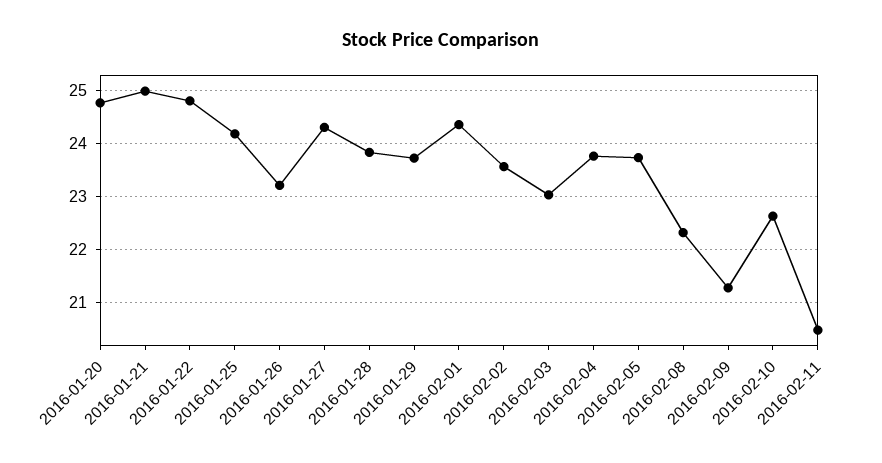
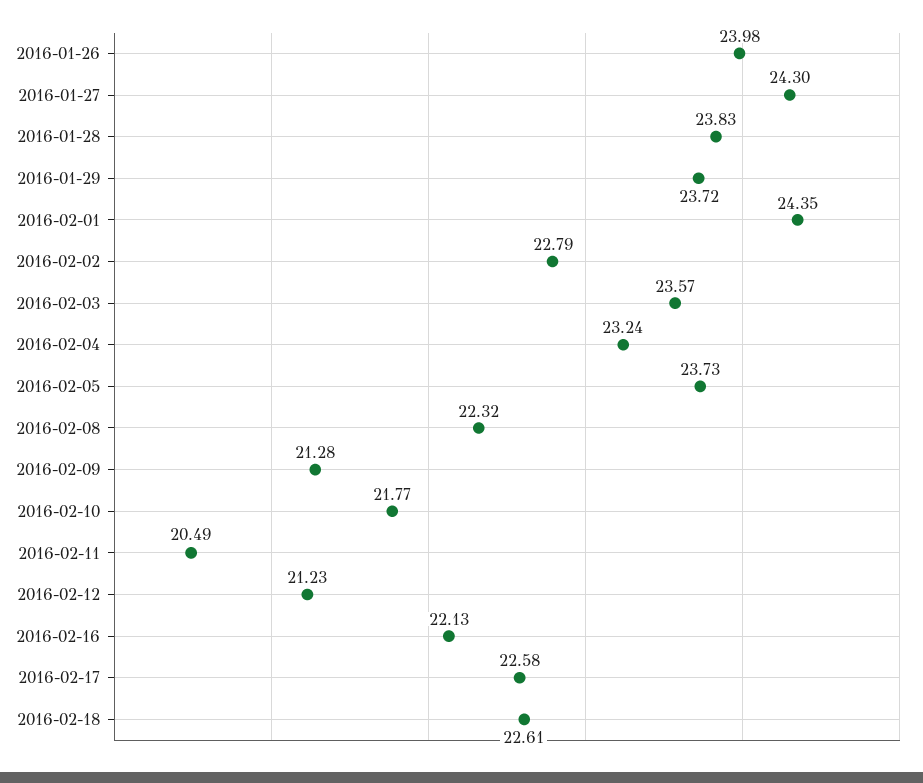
2016-01-20: 24.8 -> none
2016-01-21: 25 -> none
2016-01-22: 24.8 -> none
2016-01-25: 24.2 -> none
2016-01-26: 23.2 -> 23.98
2016-02-02: 23.6 -> 22.79
2016-02-03: 23 -> 23.57
2016-02-04: 23.8 -> 23.24
2016-02-10: 22.6 -> 21.77
2016-02-12: none -> 21.23
2016-02-16: none -> 22.13
2016-02-17: none -> 22.58
2016-02-18: none -> 22.61

